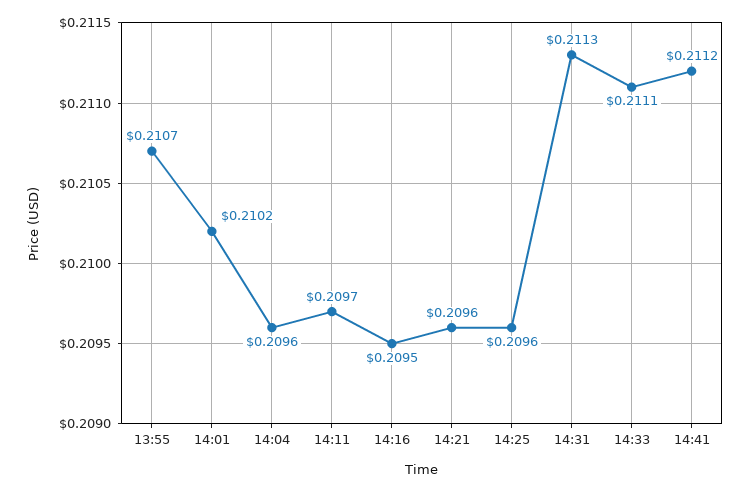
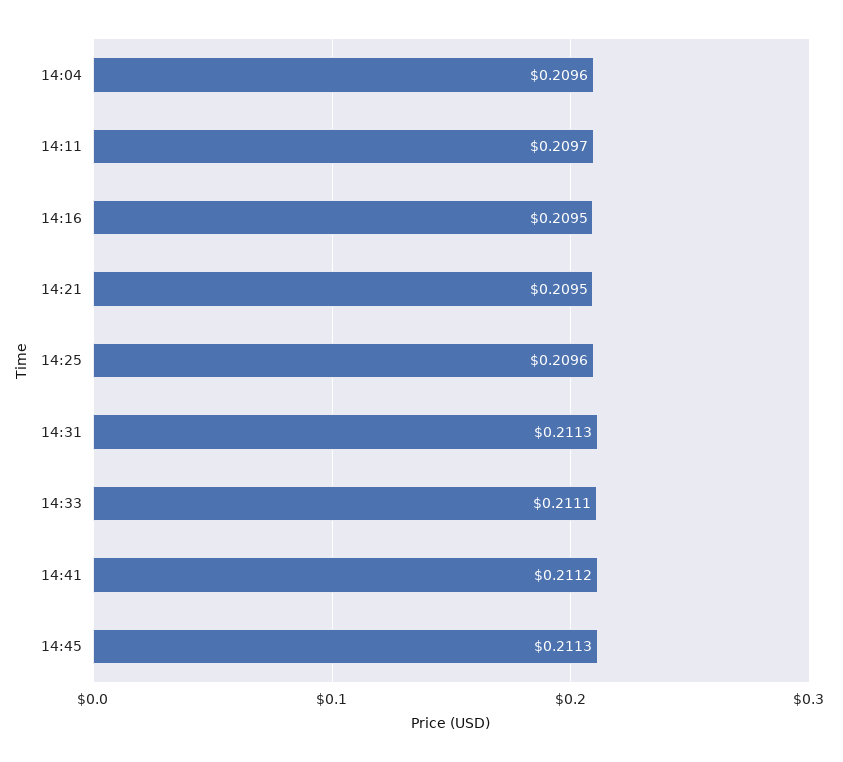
13:55: 0.2107 -> none
14:01: 0.2102 -> none
14:21: 0.2096 -> 0.2095
14:45: none -> 0.2113

